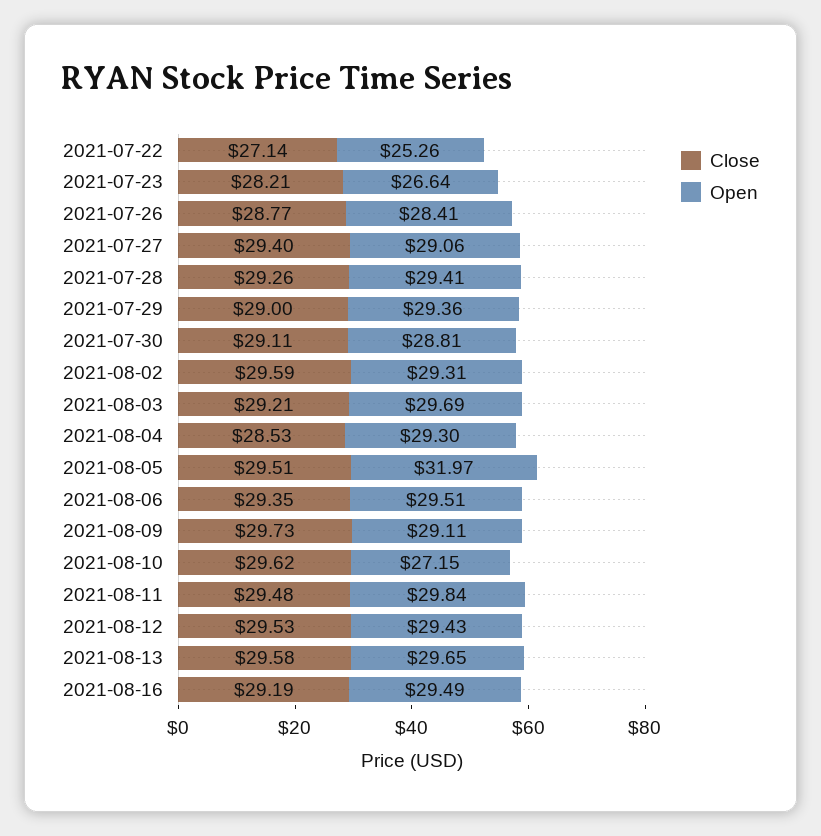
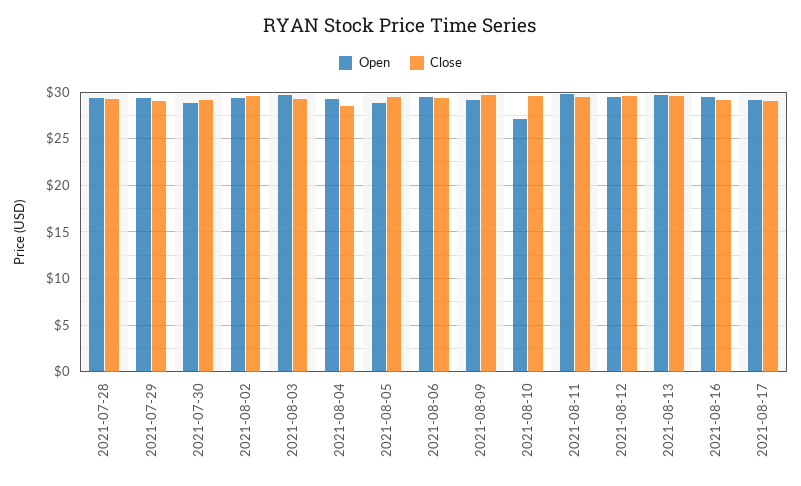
Close, 2021-07-22: 27.14 -> none
Open, 2021-07-22: 25.26 -> none
Close, 2021-07-23: 28.21 -> none
Open, 2021-07-23: 26.64 -> none
Close, 2021-07-26: 28.77 -> none
Open, 2021-07-26: 28.41 -> none
Close, 2021-07-27: 29.4 -> none
Open, 2021-07-27: 29.06 -> none
Open, 2021-08-05: 31.97 -> 29
Open, 2021-08-17: none -> 29
Close, 2021-08-17: none -> 29

